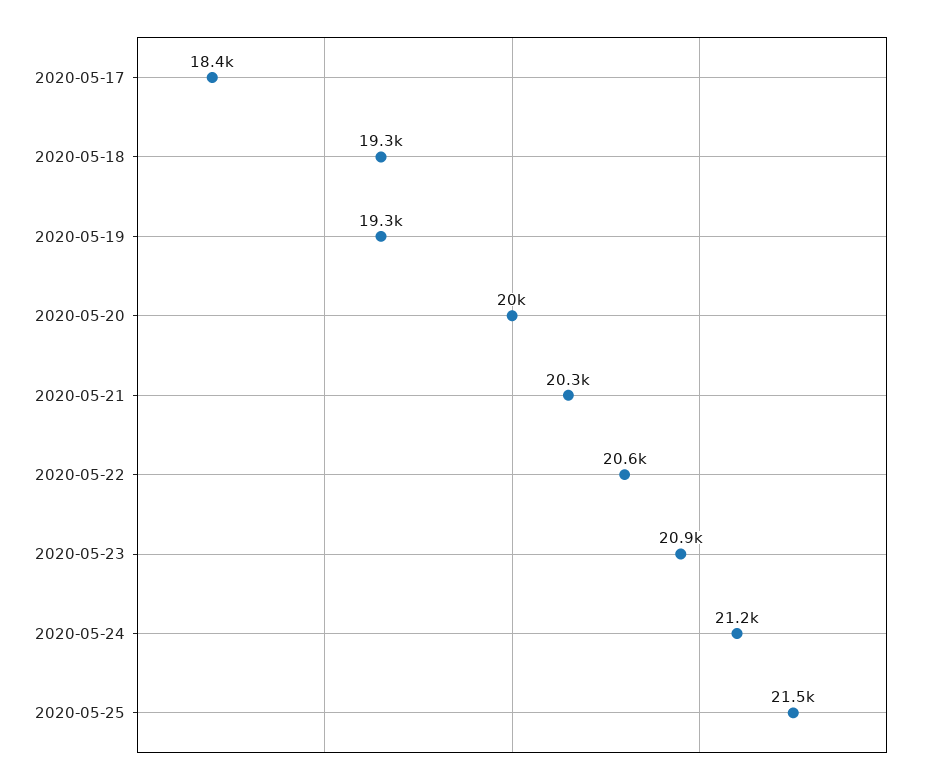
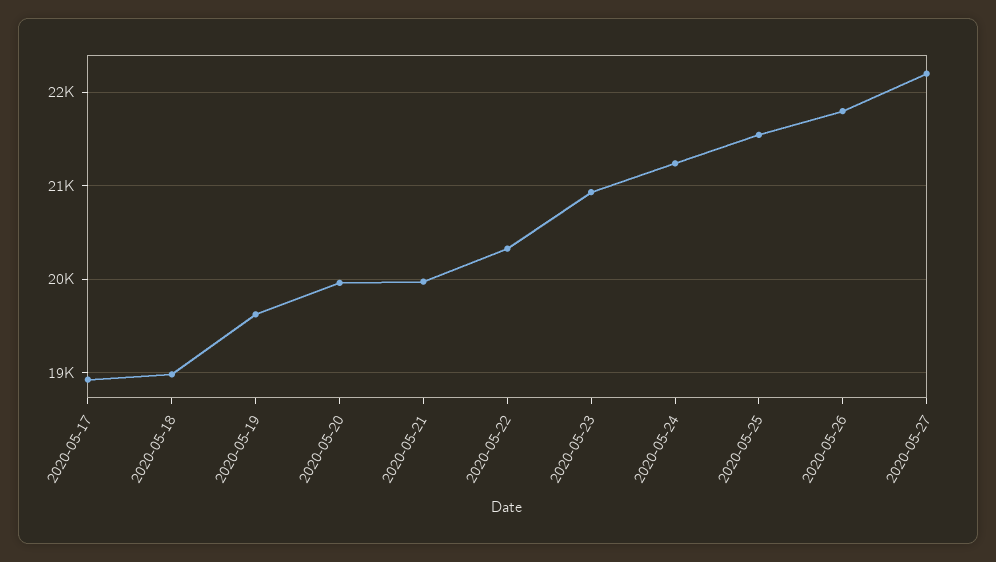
2020-05-17: 18400 -> 18900
2020-05-18: 19300 -> 19000
2020-05-19: 19300 -> 19600
2020-05-21: 20300 -> 20000
2020-05-22: 20600 -> 20300
2020-05-26: none -> 21800
2020-05-27: none -> 22200

